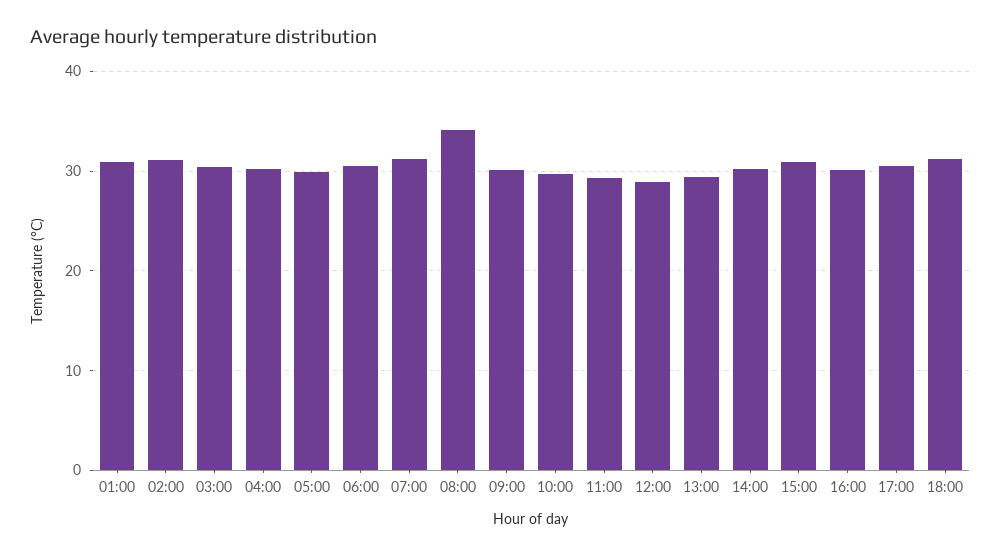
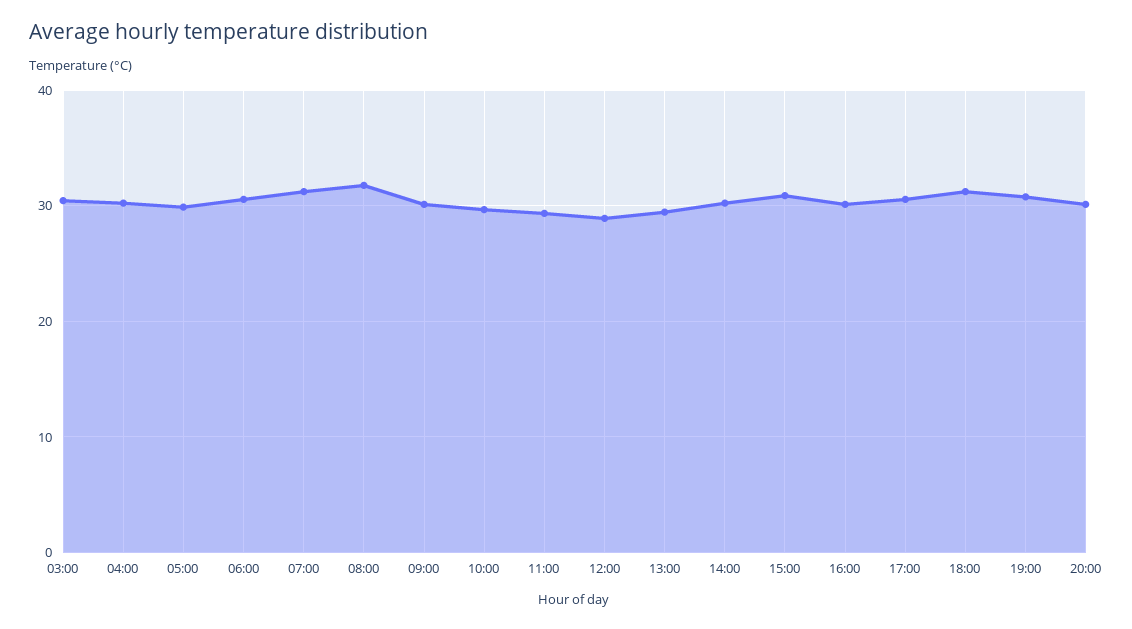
01:00: 31 -> none
02:00: 31 -> none
08:00: 34 -> 32
19:00: none -> 31
20:00: none -> 30

